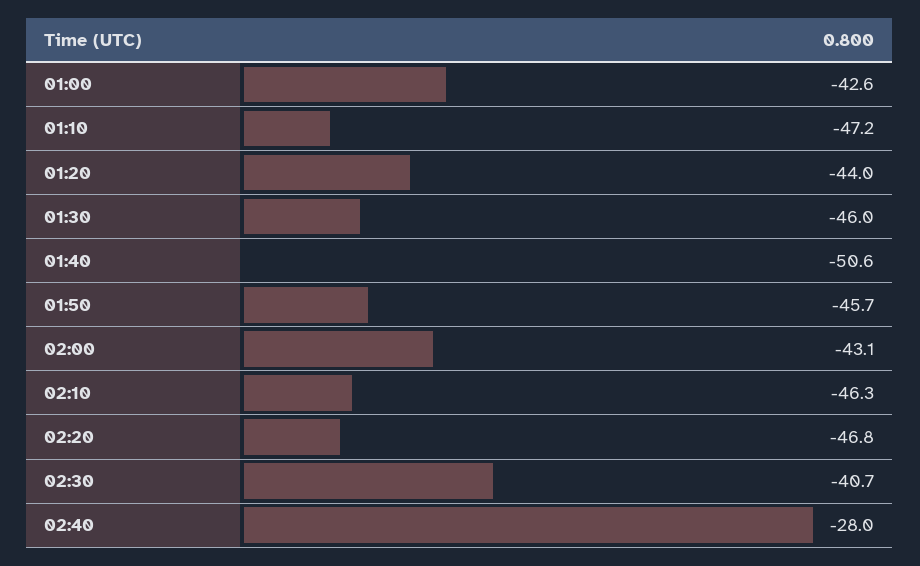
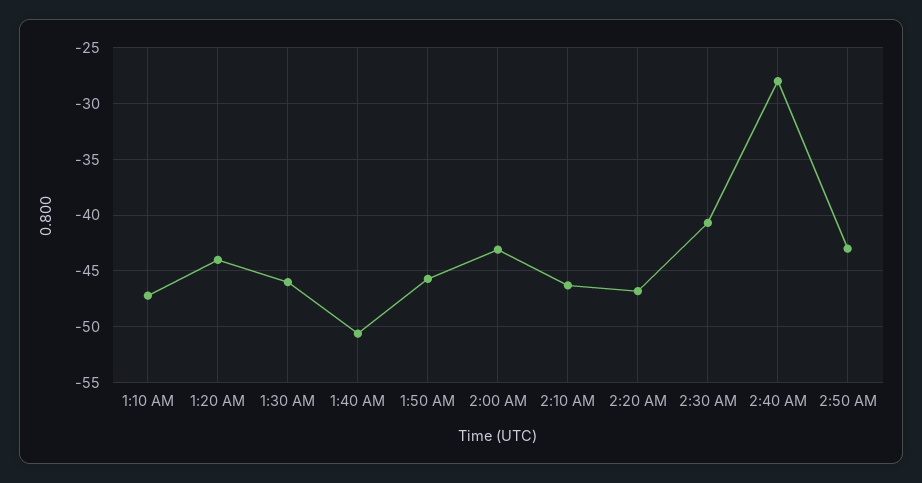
01:00: -42.6 -> none
2:50 AM: none -> -43

